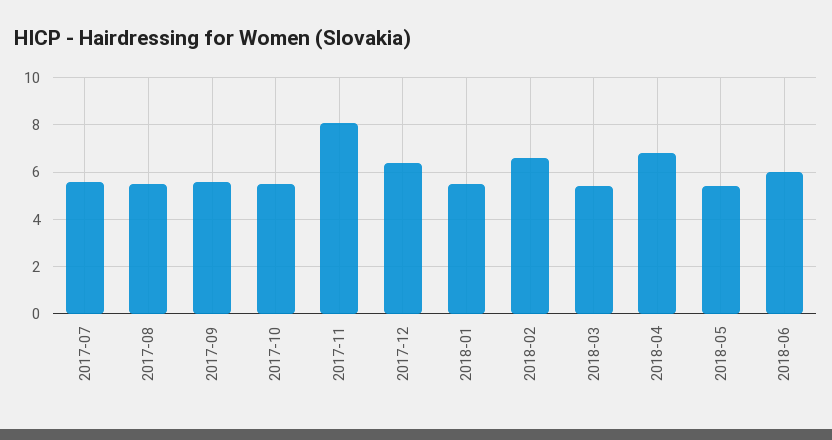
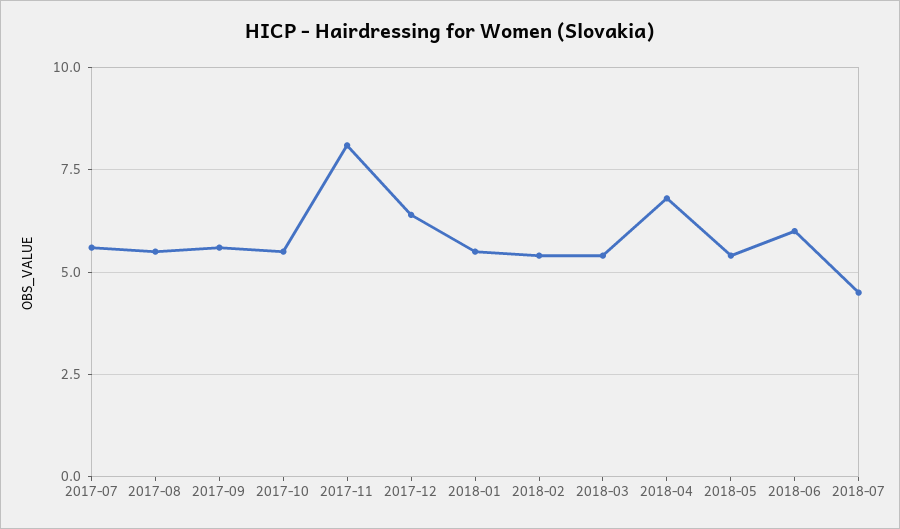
2018-02: 6.5 -> 5.5
2018-07: none -> 4.5

